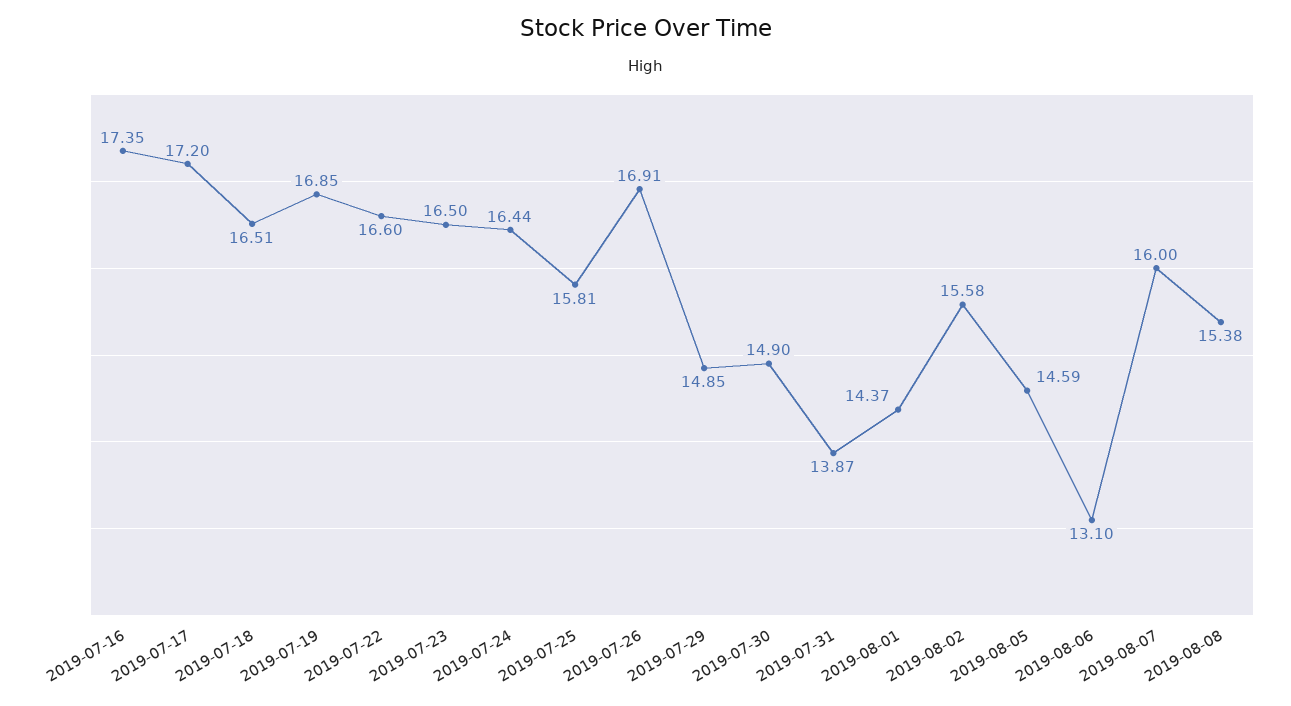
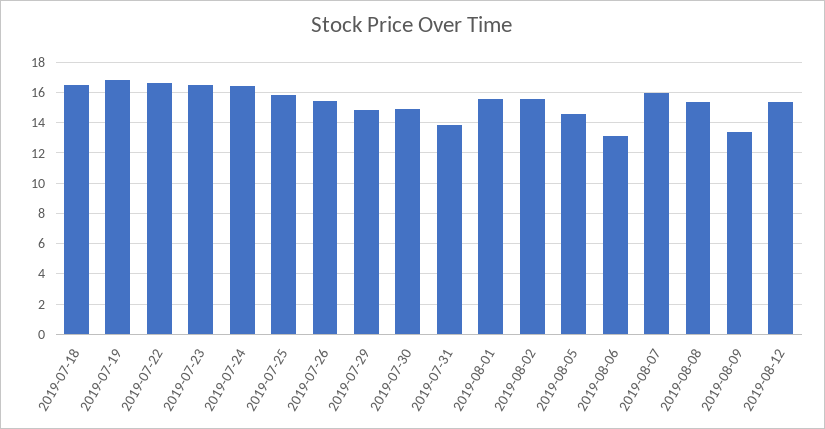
2019-07-16: 17.35 -> none
2019-07-17: 17.2 -> none
2019-07-26: 16.91 -> 15.5
2019-08-01: 14.37 -> 15.5
2019-08-09: none -> 13.5
2019-08-12: none -> 15.5

